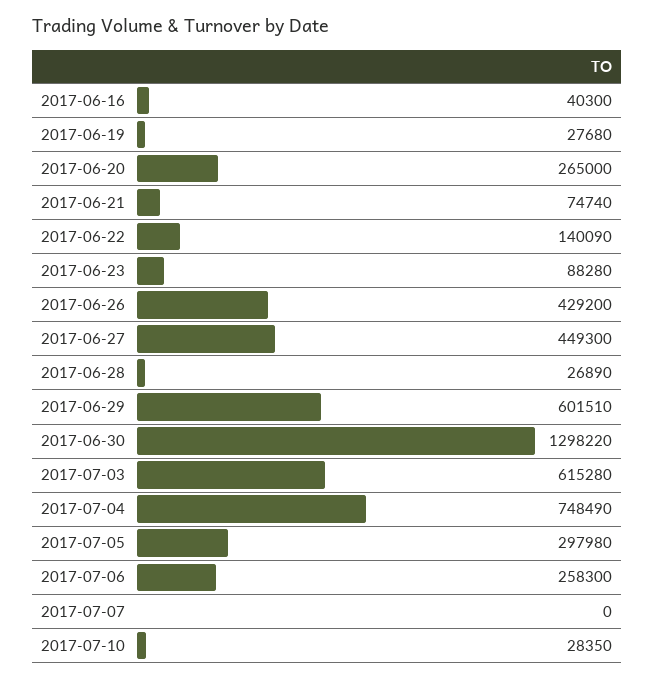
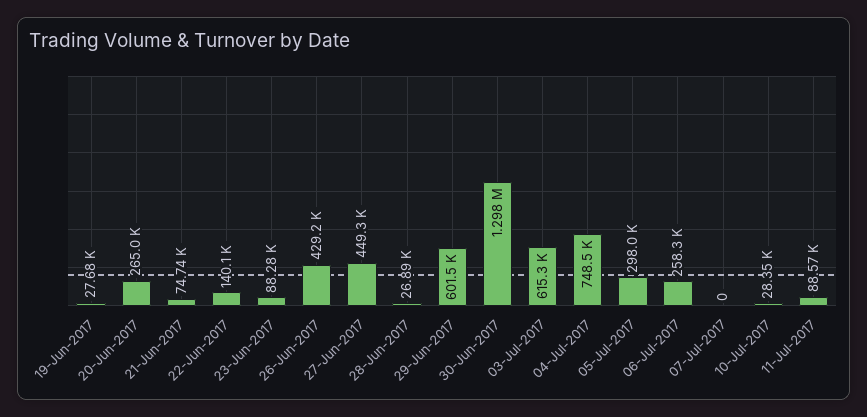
2017-06-16: 40300 -> none
11-Jul-2017: none -> 88570

